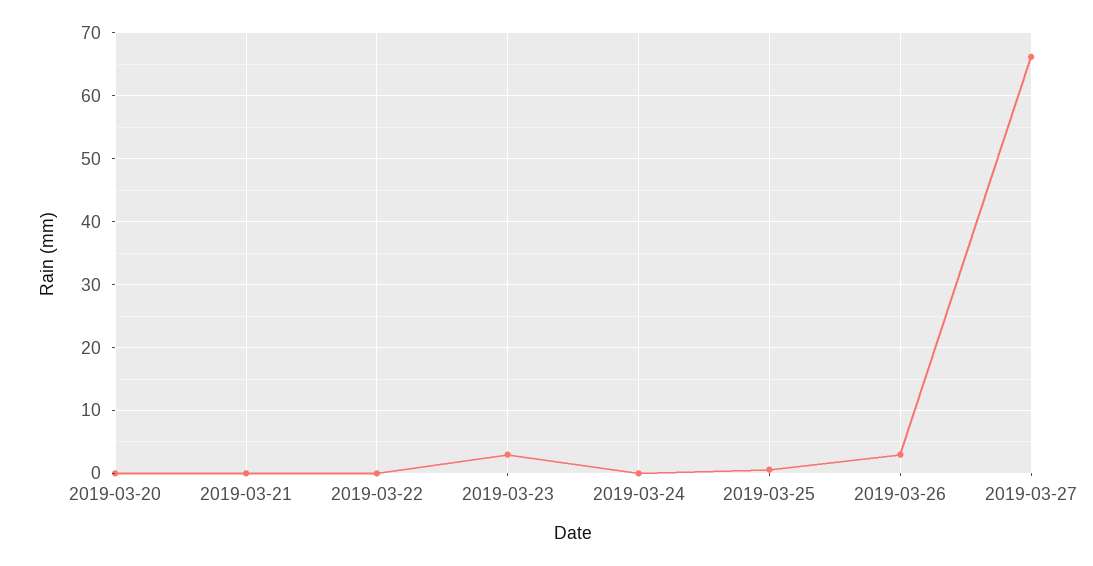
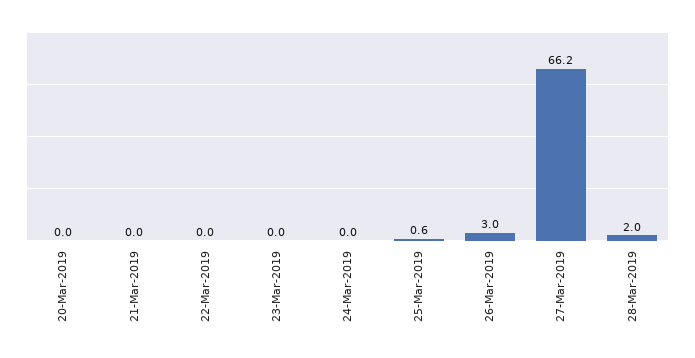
2019-03-23: 3 -> 0
28-Mar-2019: none -> 2

